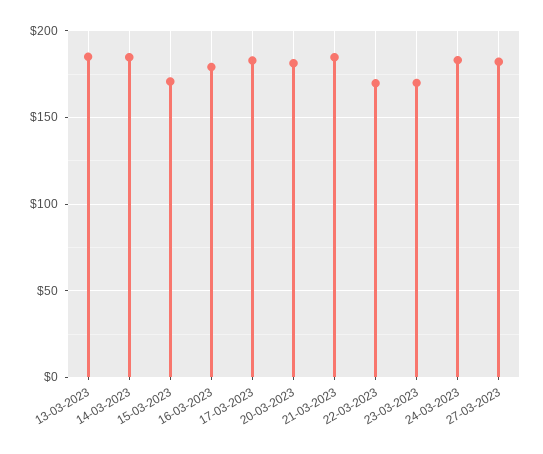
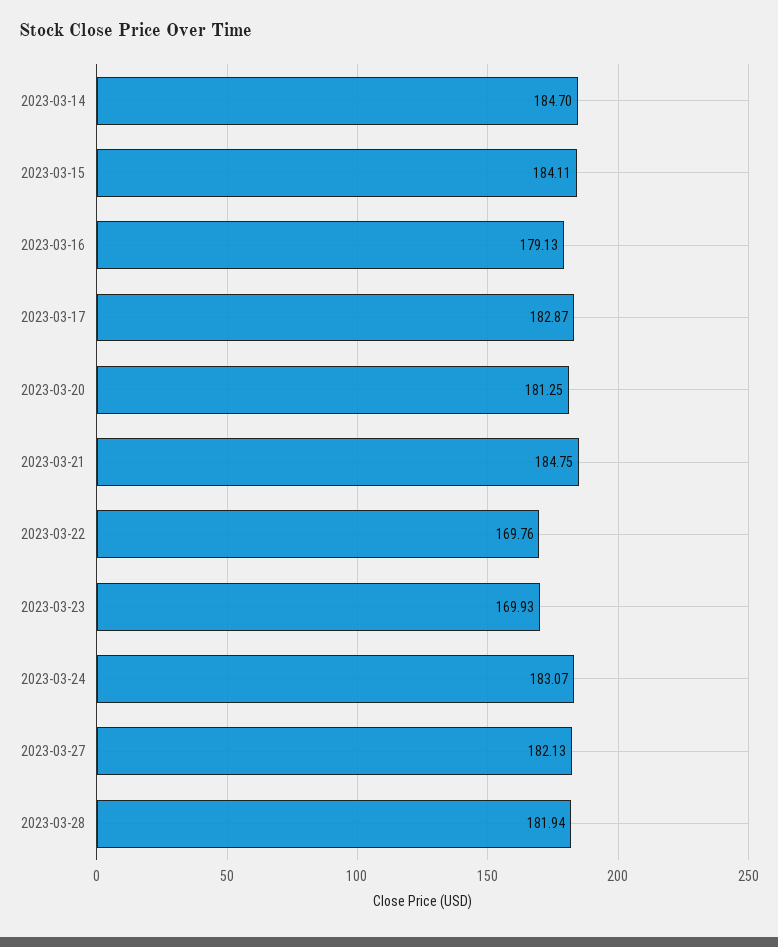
13-03-2023: 185 -> none
15-03-2023: 170 -> 184.11
2023-03-28: none -> 181.94

